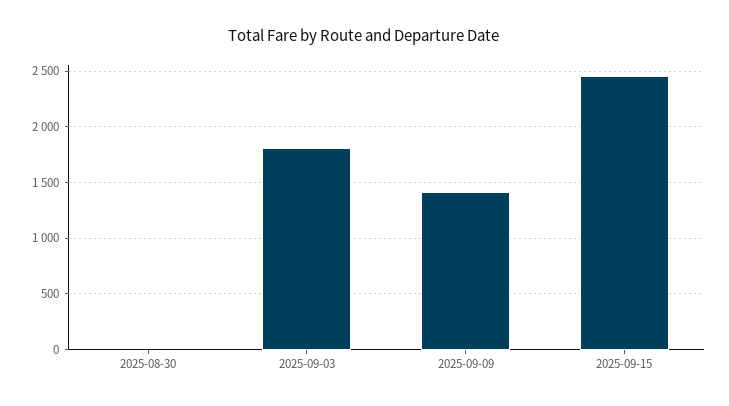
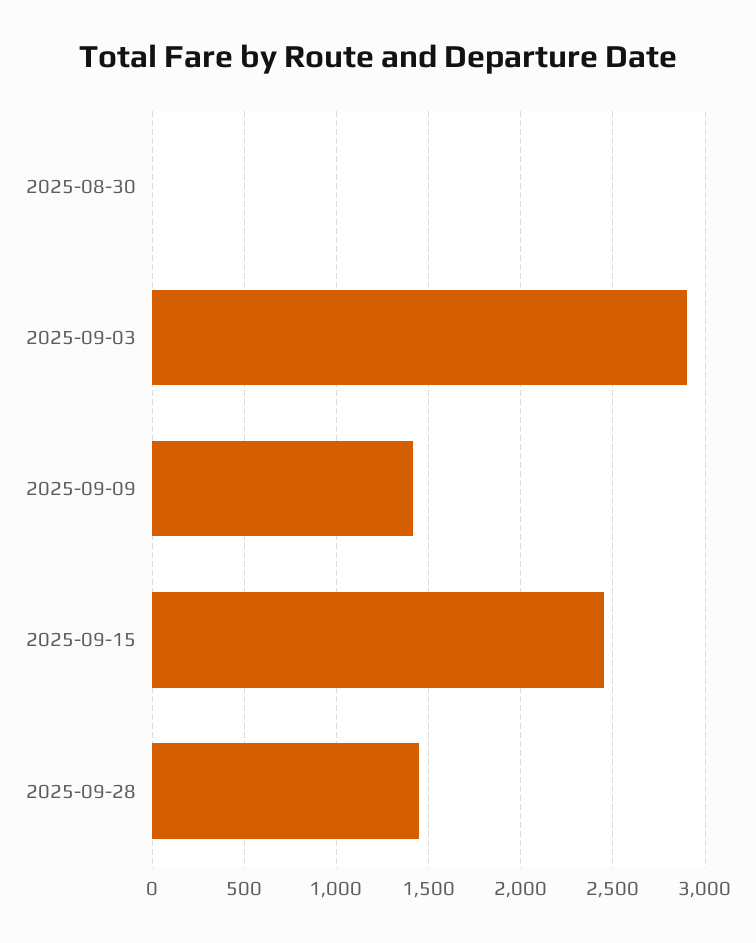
2025-09-03: 1800 -> 2900
2025-09-28: none -> 1450

